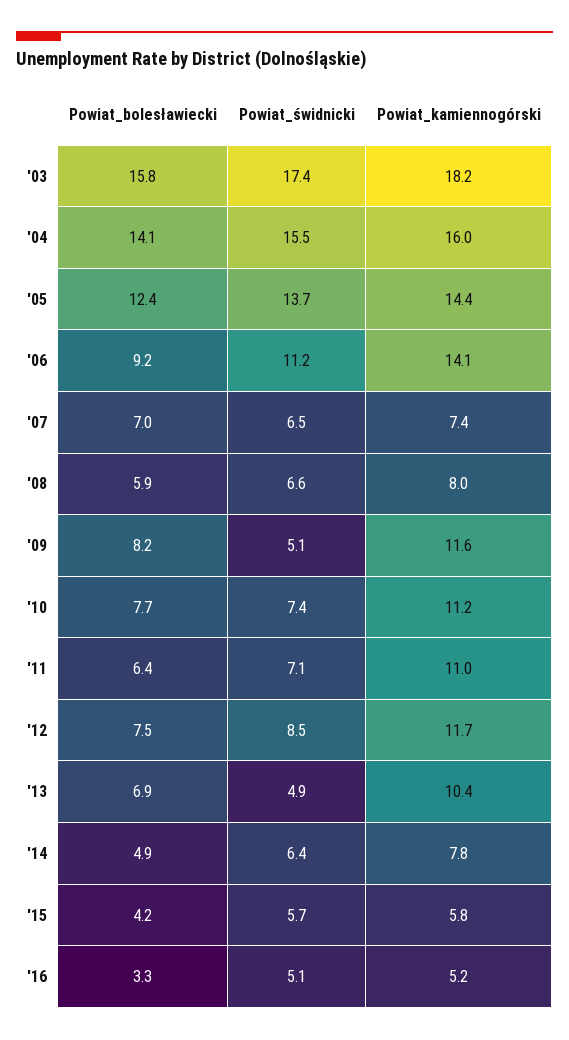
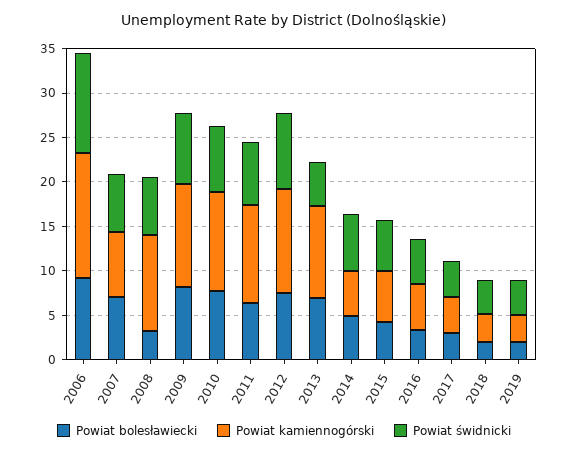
Powiat_bolesławiecki, '03: 15.8 -> none
Powiat_świdnicki, '03: 17.4 -> none
Powiat_kamiennogórski, '03: 18.2 -> none
Powiat_bolesławiecki, '04: 14.1 -> none
Powiat_świdnicki, '04: 15.5 -> none
Powiat_kamiennogórski, '04: 16 -> none
Powiat_bolesławiecki, '05: 12.4 -> none
Powiat_świdnicki, '05: 13.7 -> none
Powiat_kamiennogórski, '05: 14.4 -> none
Powiat_bolesławiecki, '08: 5.9 -> 3
Powiat_kamiennogórski, '08: 8 -> 11
Powiat_świdnicki, '09: 5.1 -> 8
Powiat_kamiennogórski, '14: 7.8 -> 5
Powiat_bolesławiecki, 2017: none -> 3
Powiat_kamiennogórski, 2017: none -> 4
Powiat_świdnicki, 2017: none -> 4
Powiat_bolesławiecki, 2018: none -> 2
Powiat_kamiennogórski, 2018: none -> 3
Powiat_świdnicki, 2018: none -> 4
Powiat_bolesławiecki, 2019: none -> 2
Powiat_kamiennogórski, 2019: none -> 3
Powiat_świdnicki, 2019: none -> 4

